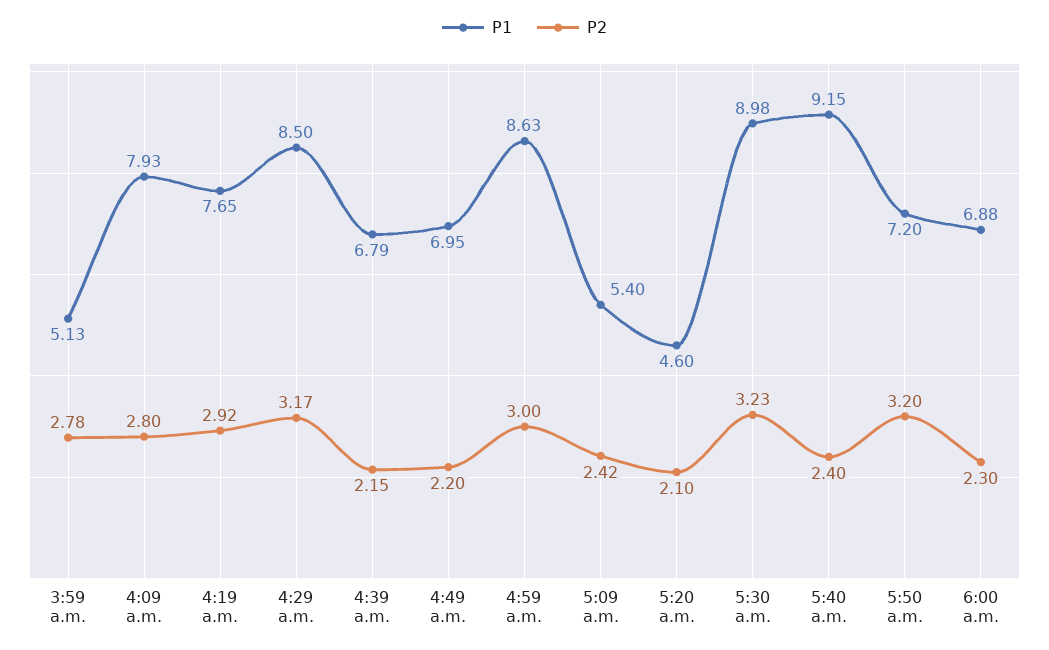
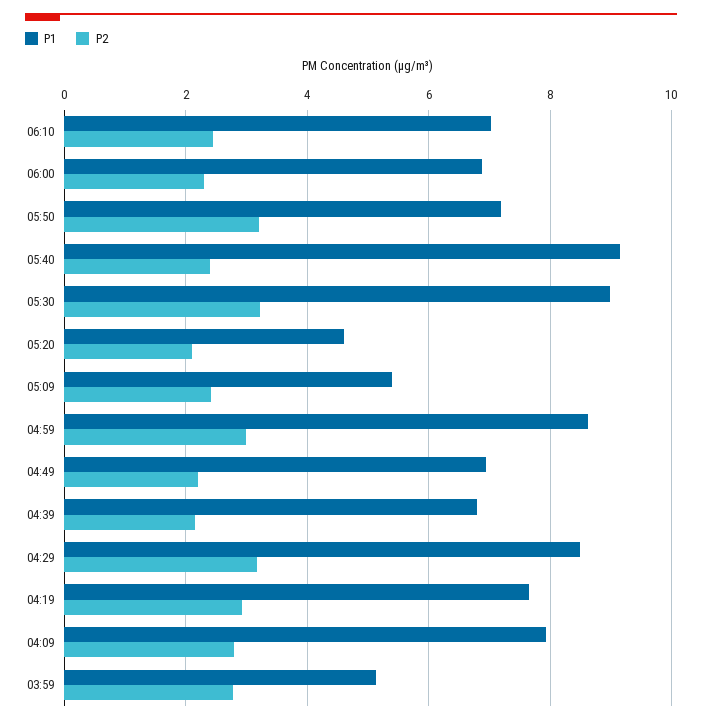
P1, 06:10: none -> 7
P2, 06:10: none -> 2.4

